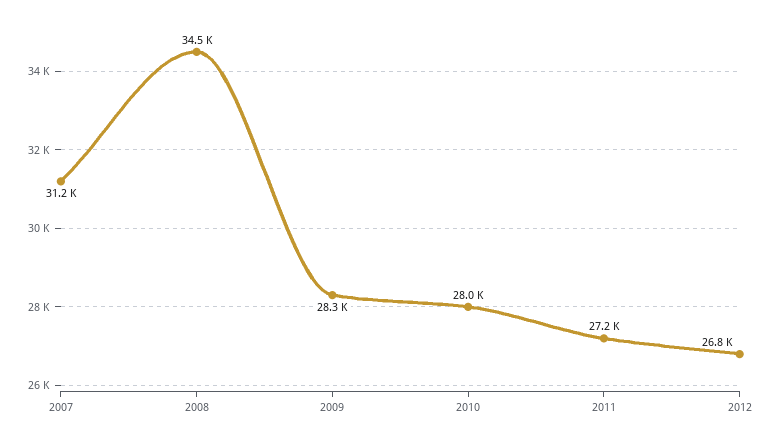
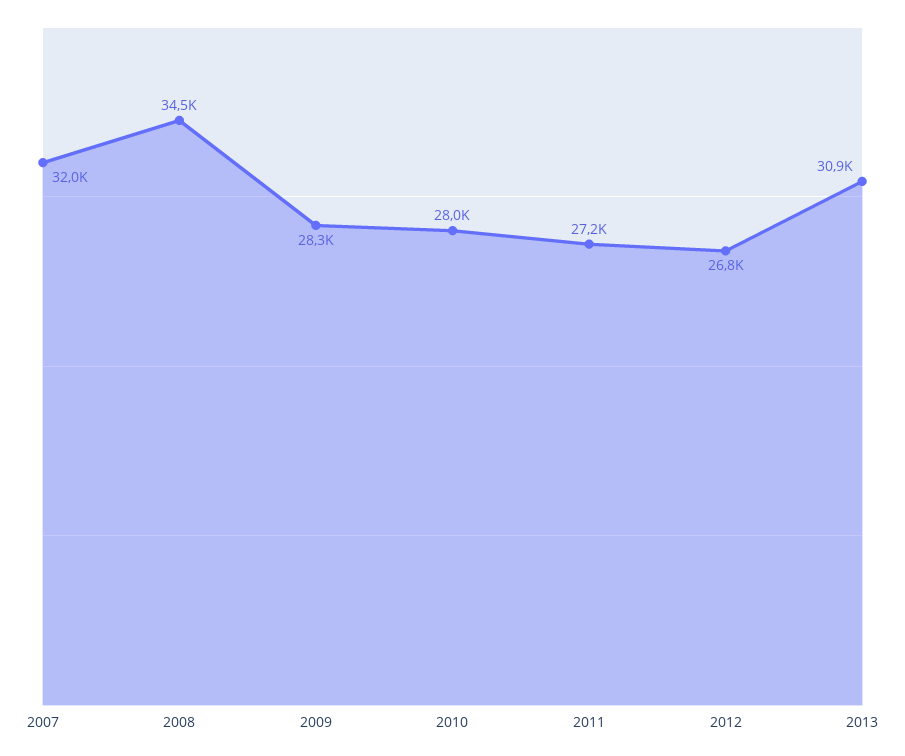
2007: 31200 -> 32000
2013: none -> 30900

